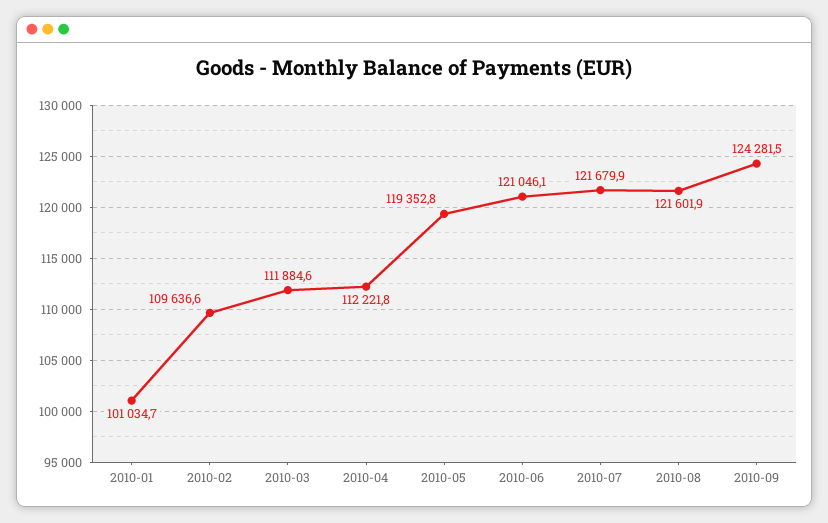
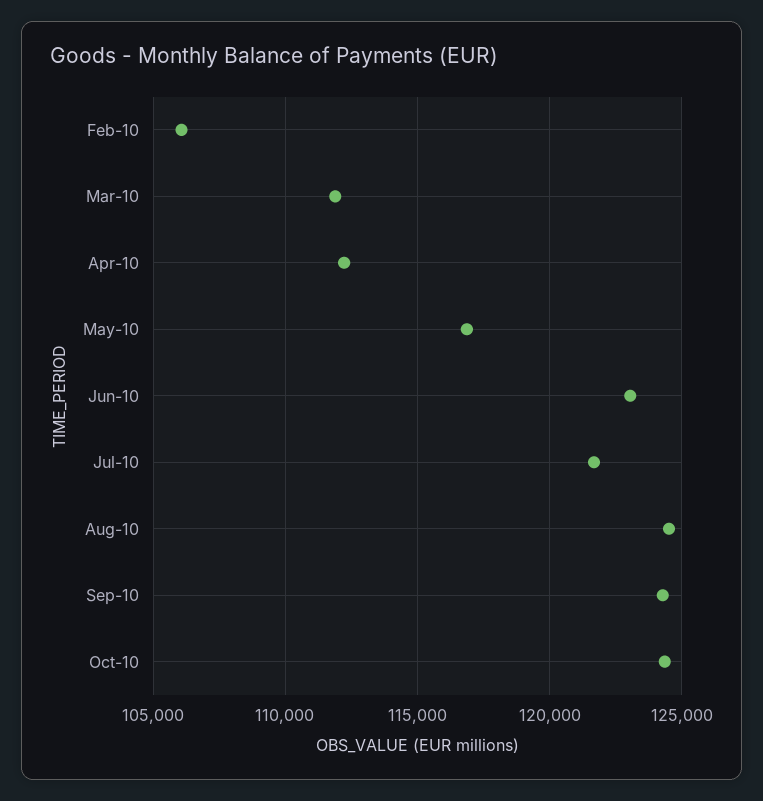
2010-01: 101034.7 -> none
2010-02: 109636.6 -> 106000
2010-05: 119352.8 -> 117000
2010-06: 121046.1 -> 123000
2010-08: 121601.9 -> 124500
Oct-10: none -> 124500

